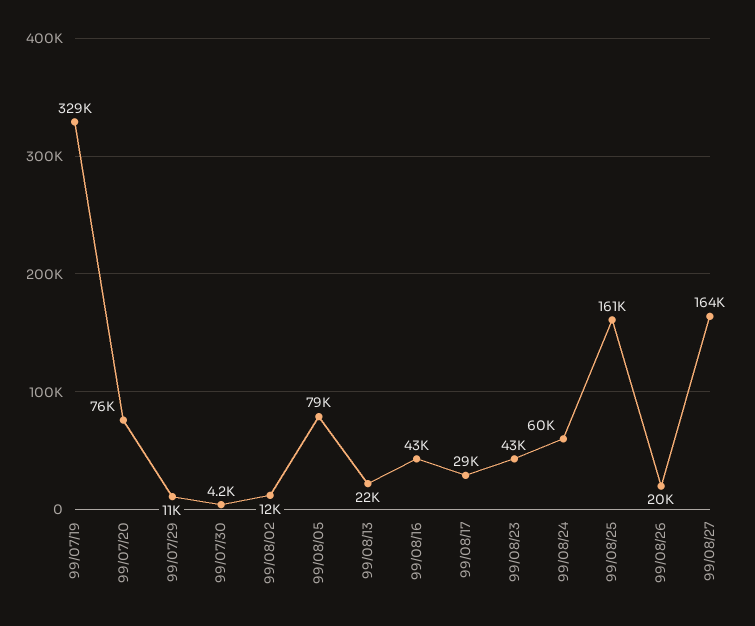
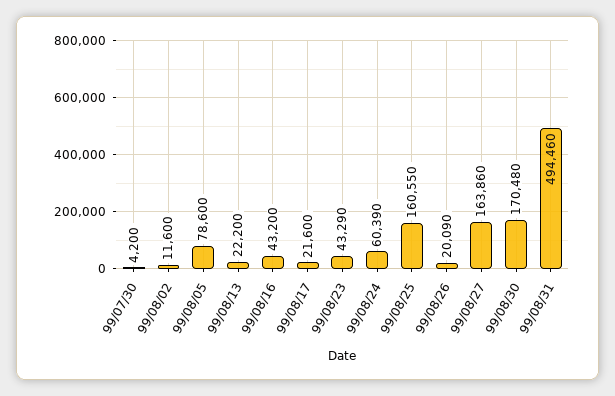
99/07/19: 329000 -> none
99/07/20: 76000 -> none
99/07/29: 11000 -> none
99/08/17: 29000 -> 21600
99/08/30: none -> 170480
99/08/31: none -> 494460

